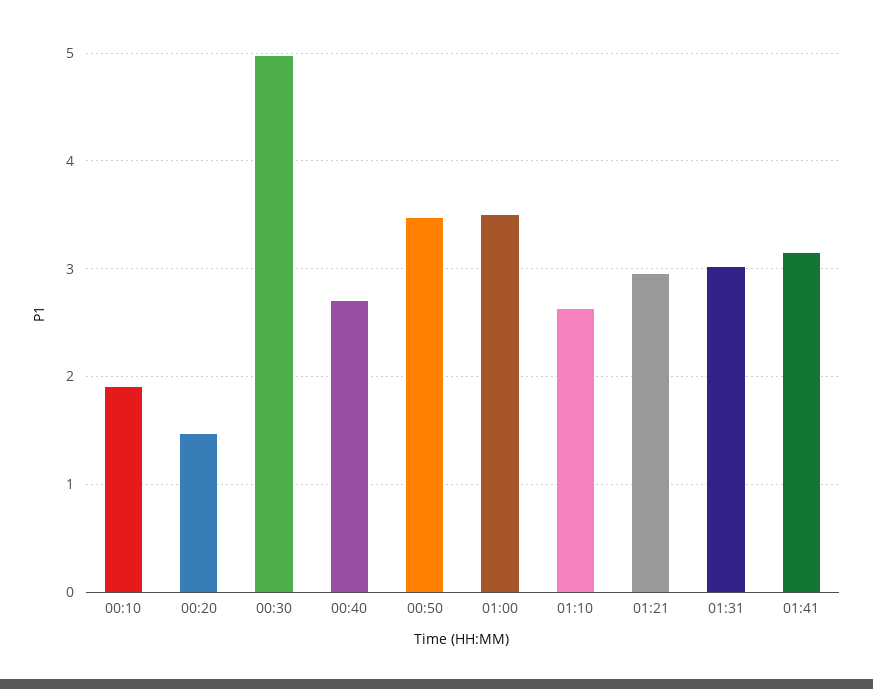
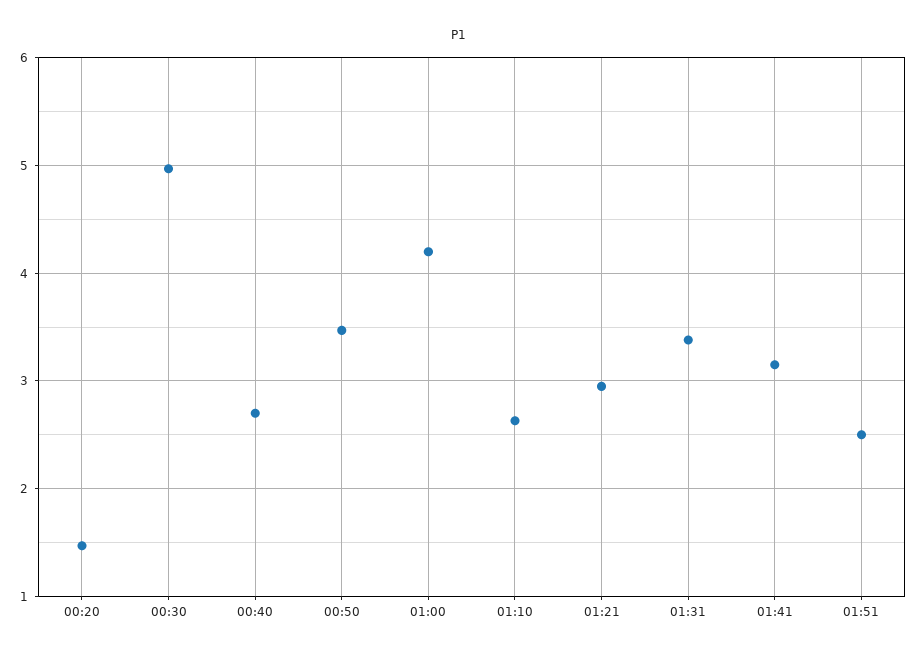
00:10: 1.9 -> none
01:00: 3.5 -> 4.2
01:31: 3 -> 3.4
01:51: none -> 2.5

